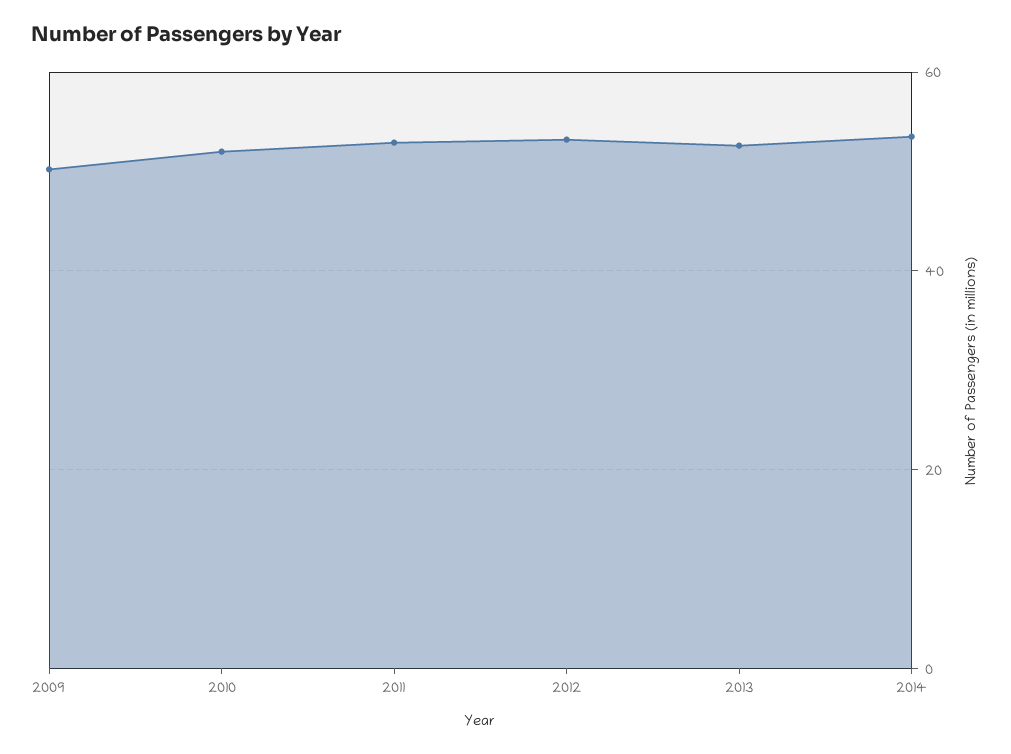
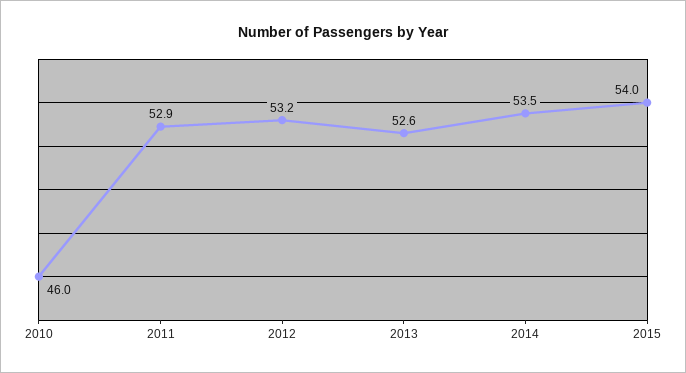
2009: 50 -> none
2010: 52 -> 46
2015: none -> 54

